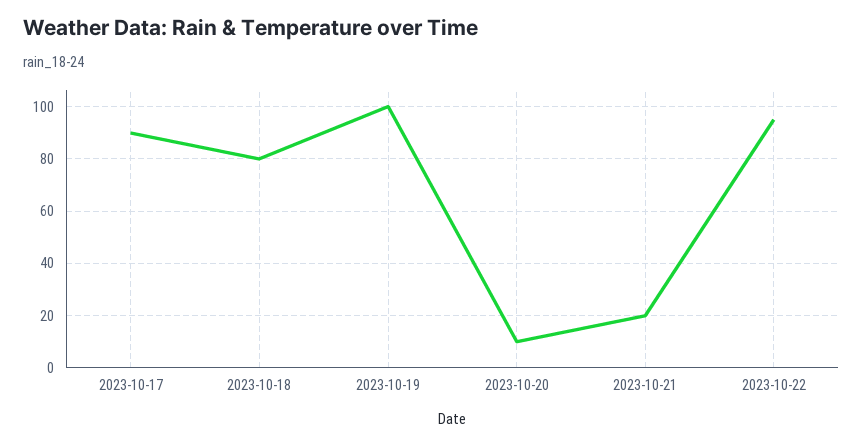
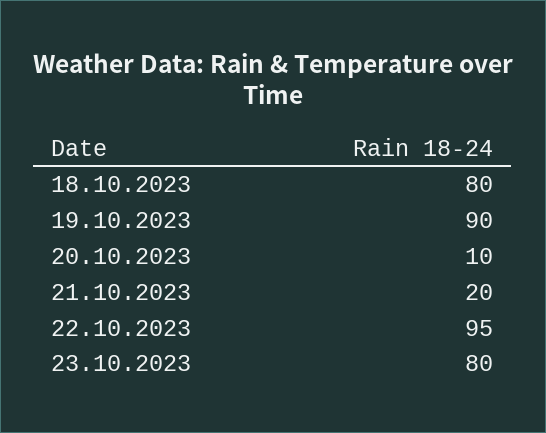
2023-10-17: 90 -> none
2023-10-19: 100 -> 90
23.10.2023: none -> 80

